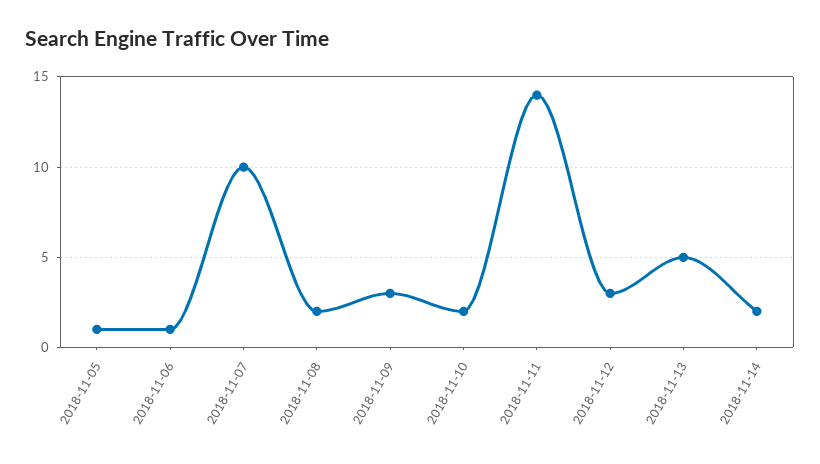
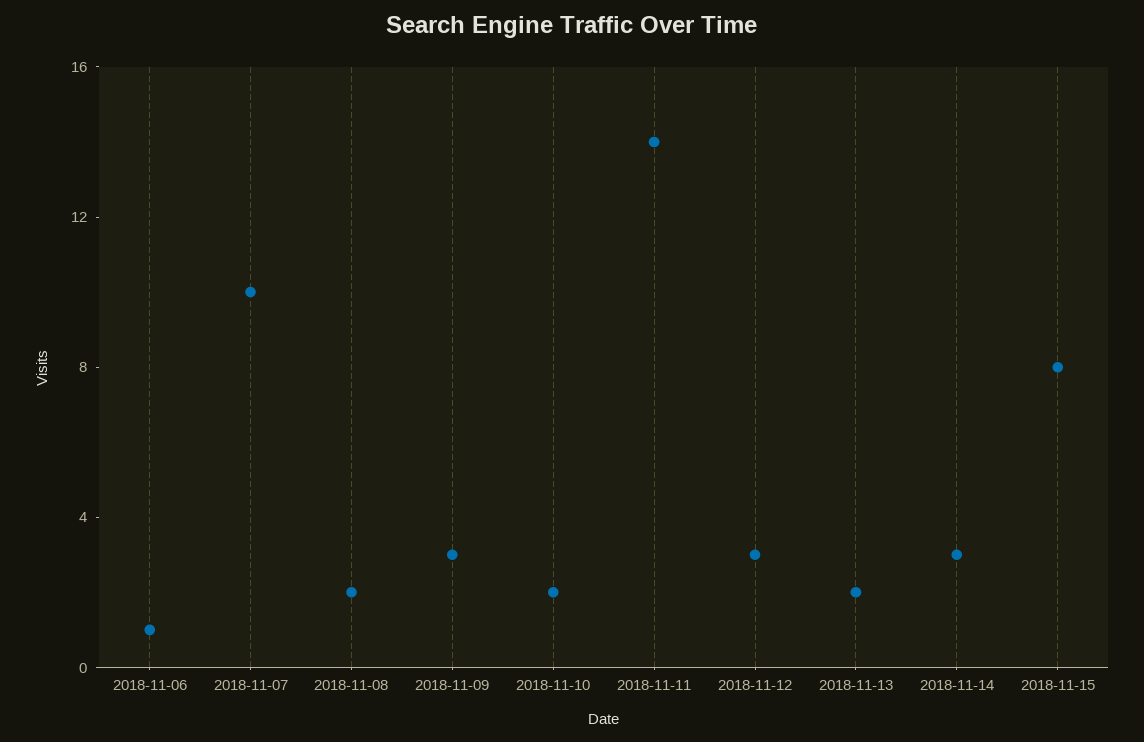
2018-11-05: 1 -> none
2018-11-13: 5 -> 2
2018-11-14: 2 -> 3
2018-11-15: none -> 8

